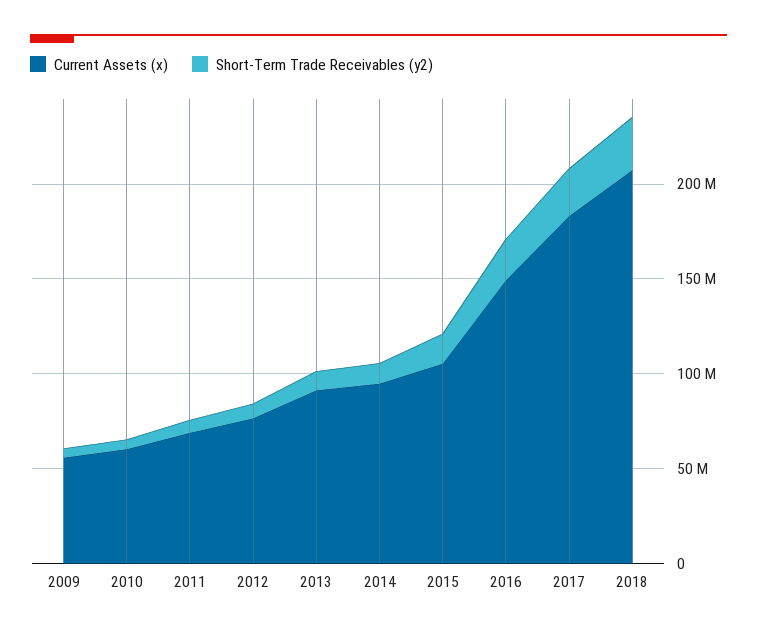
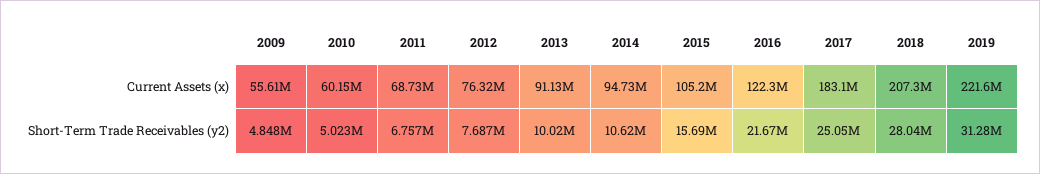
Current Assets (x), 2016: 150000000 -> 122300000
Current Assets (x), 2019: none -> 221600000
Short-Term Trade Receivables (y2), 2019: none -> 31280000

